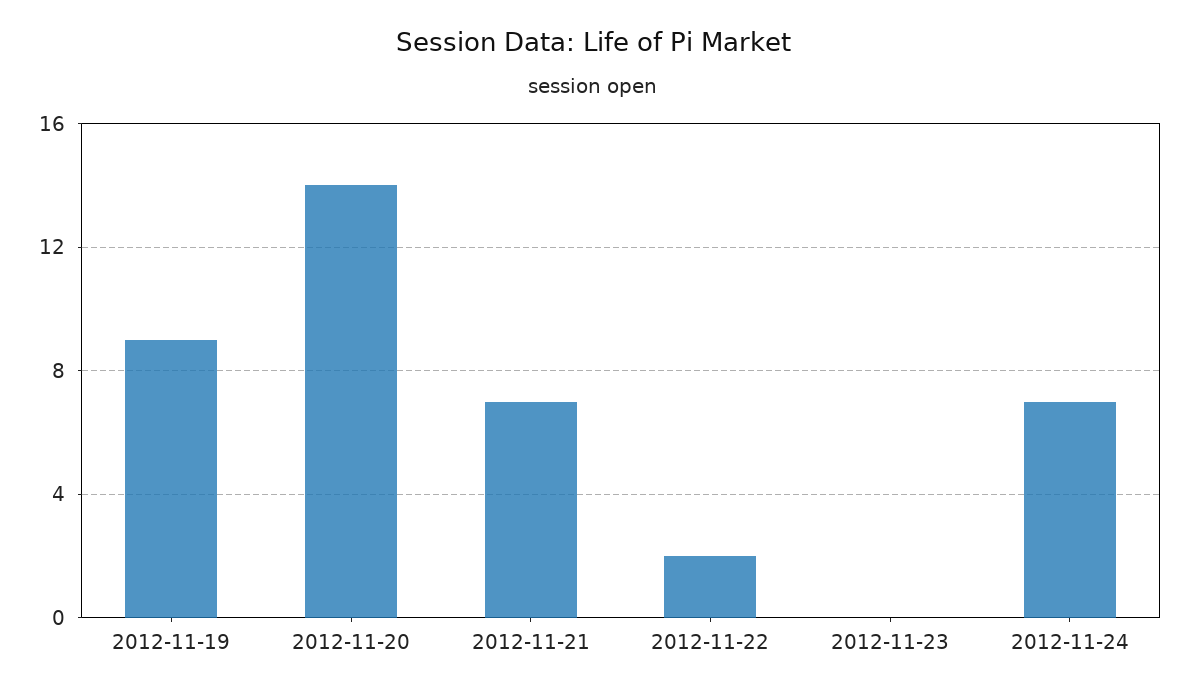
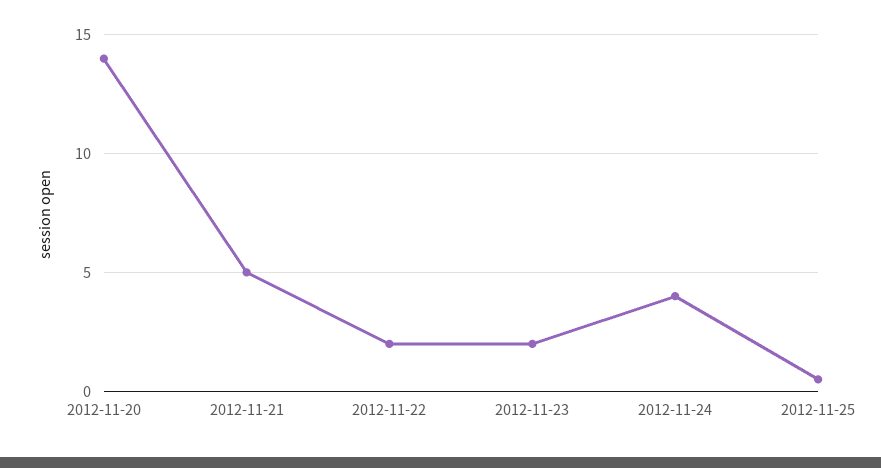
2012-11-19: 9 -> none
2012-11-21: 7 -> 5
2012-11-23: 0 -> 2
2012-11-24: 7 -> 4
2012-11-25: none -> 0.5

